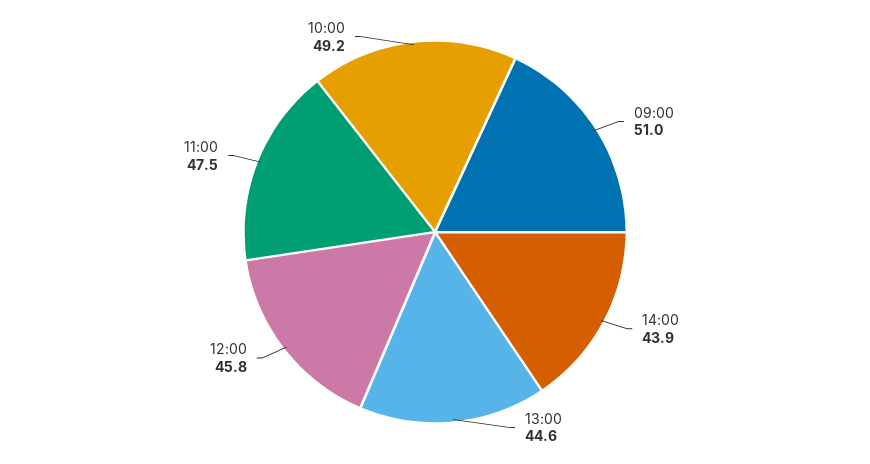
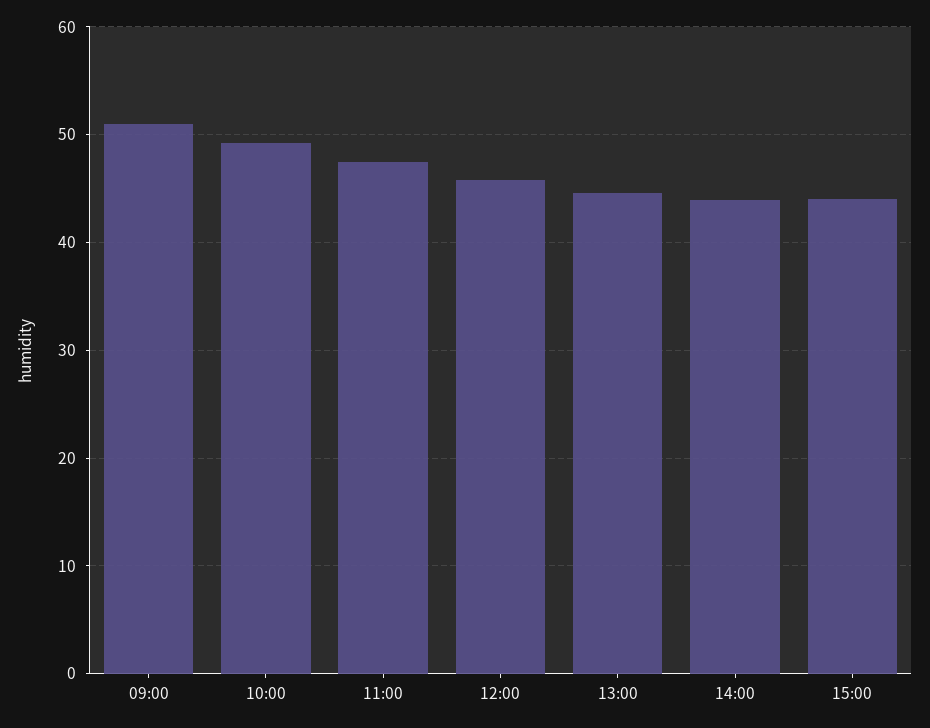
15:00: none -> 44

